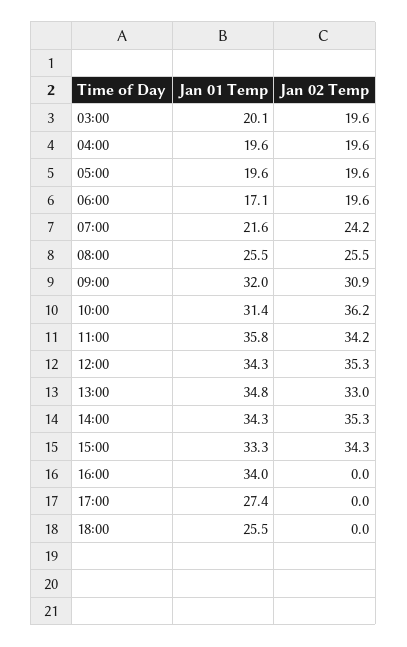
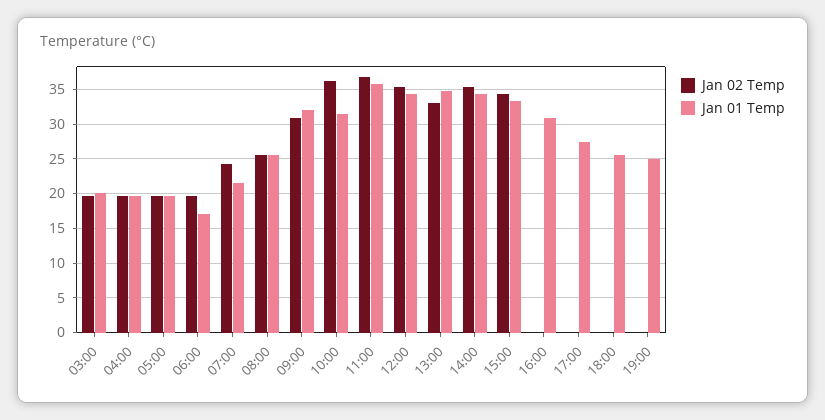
Jan 02 Temp, 11:00: 34.2 -> 37
Jan 01 Temp, 16:00: 34 -> 31
Jan 02 Temp, 19:00: none -> 0
Jan 01 Temp, 19:00: none -> 25

